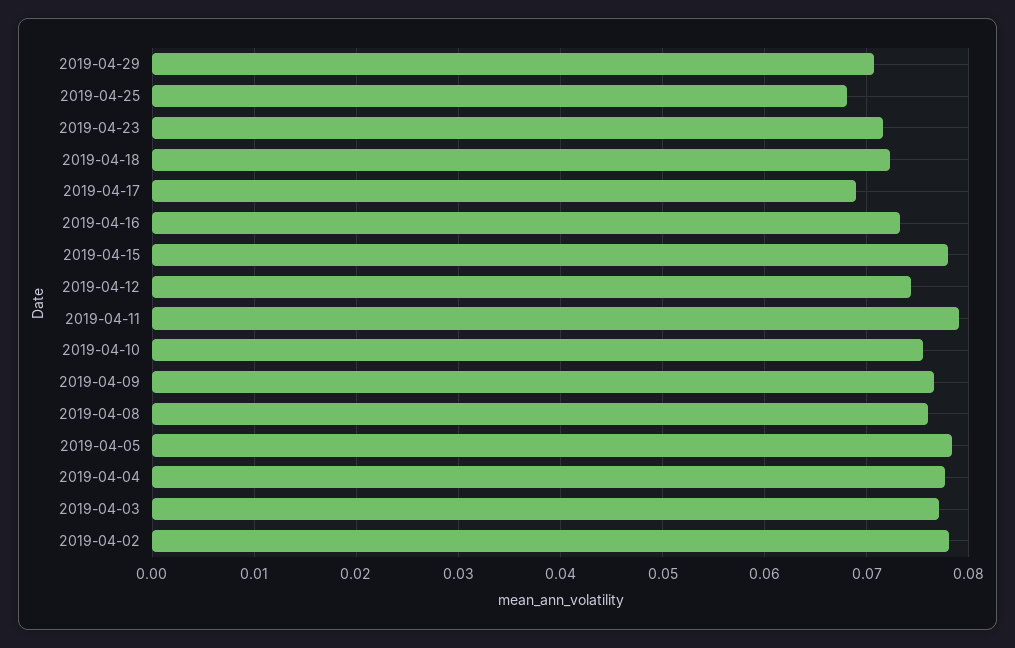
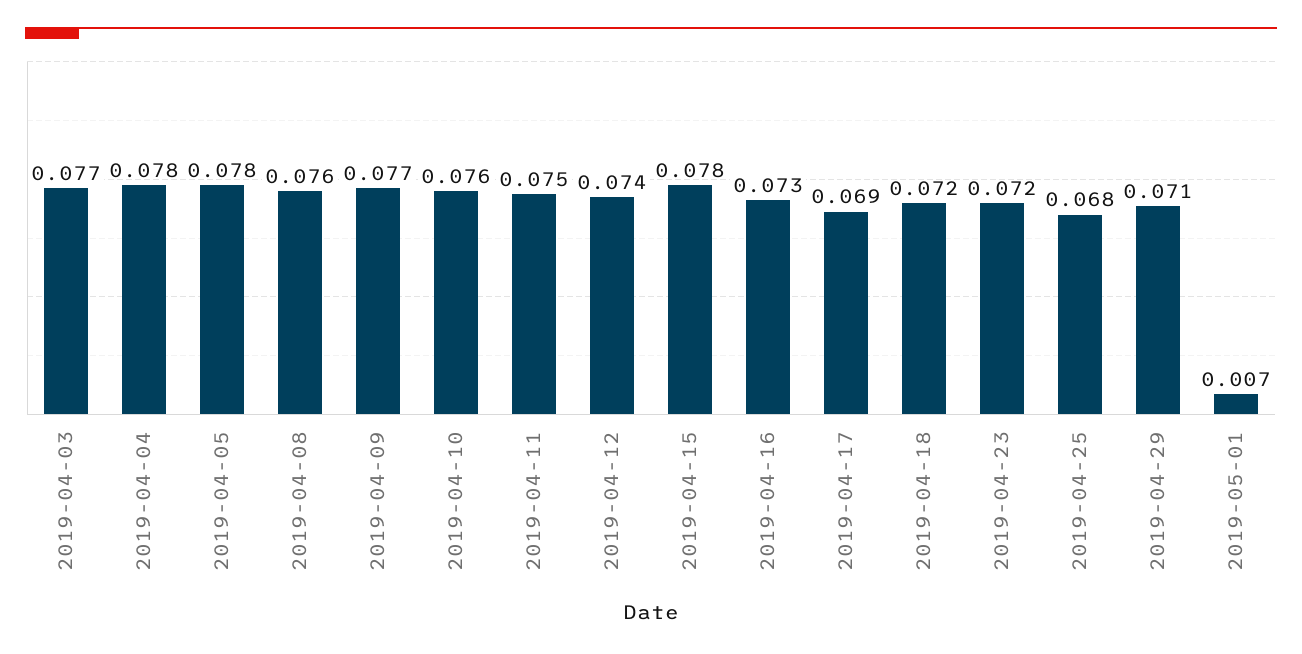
2019-04-11: 0.079 -> 0.075
2019-04-02: 0.078 -> none
2019-05-01: none -> 0.007

